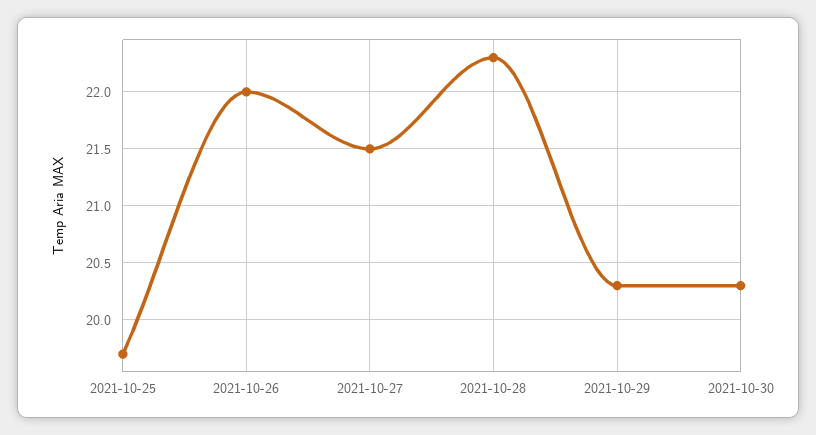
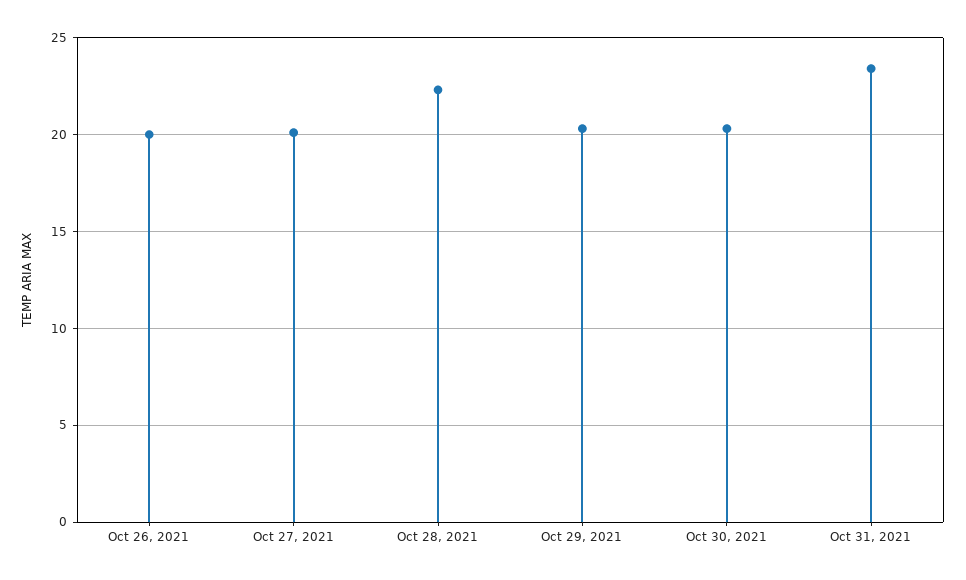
2021-10-25: 19.7 -> none
2021-10-26: 22 -> 20
2021-10-27: 21.5 -> 20
Oct 31, 2021: none -> 23.5

